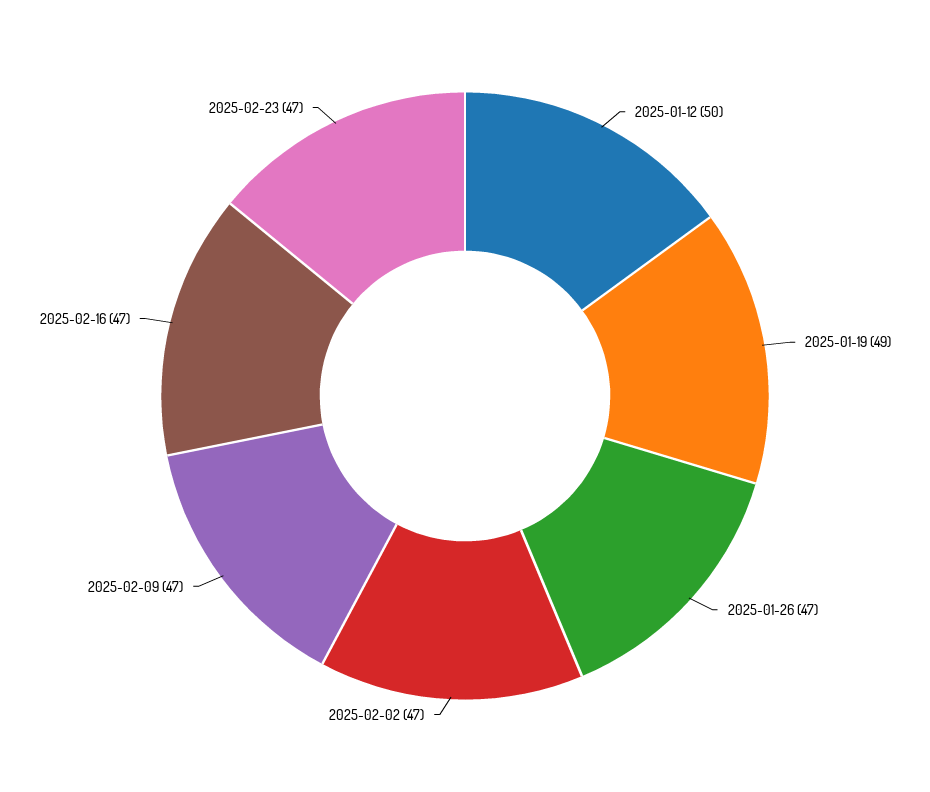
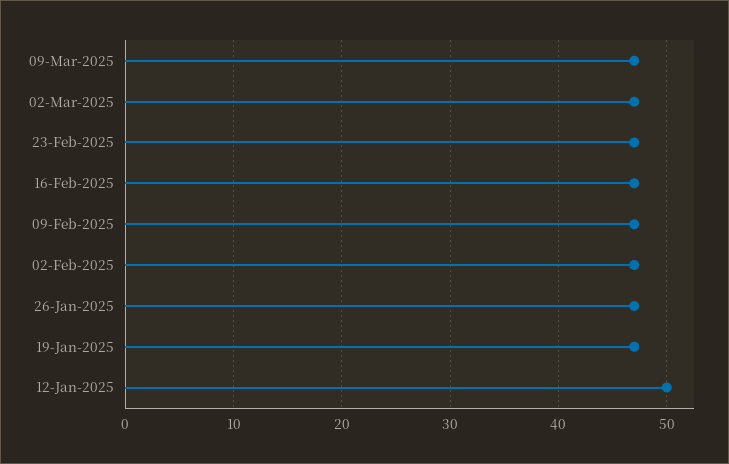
2025-01-19: 49 -> 47
09-Mar-2025: none -> 47
02-Mar-2025: none -> 47

